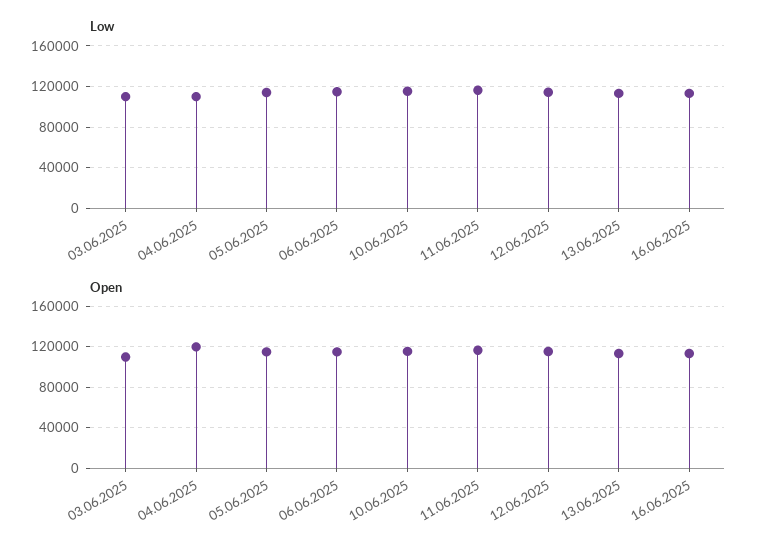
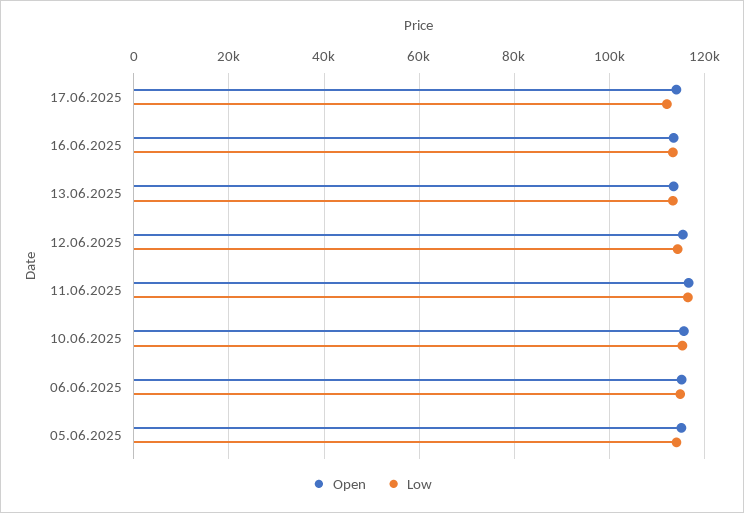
Low, 03.06.2025: 110000 -> none
Low, 04.06.2025: 110000 -> none
Open, 03.06.2025: 110000 -> none
Open, 04.06.2025: 120000 -> none
Open, 17.06.2025: none -> 114000
Low, 17.06.2025: none -> 112000

